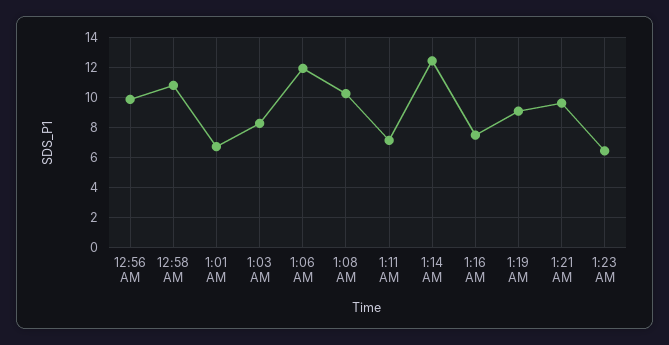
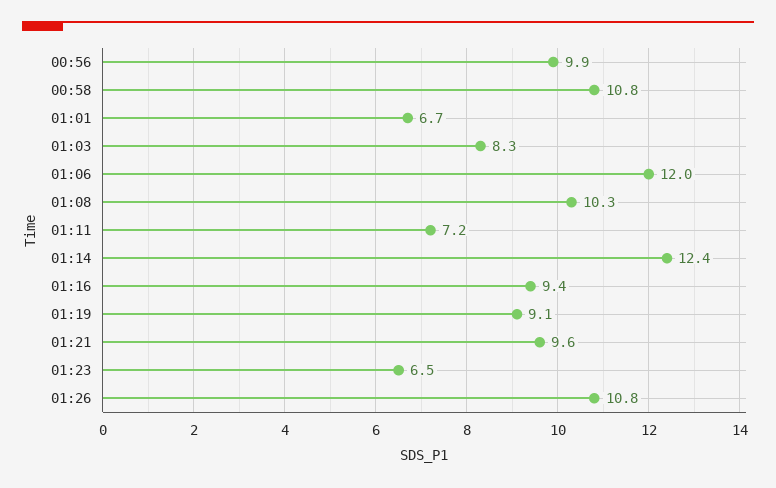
1:16 AM: 7.5 -> 9.4
01:26: none -> 10.8

